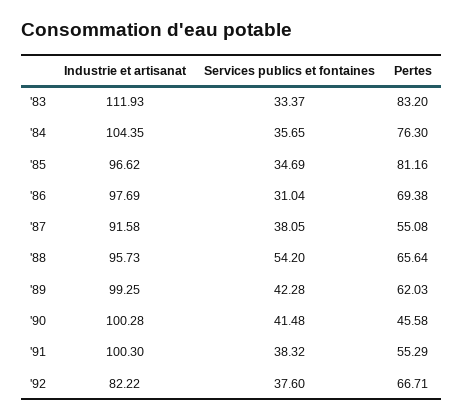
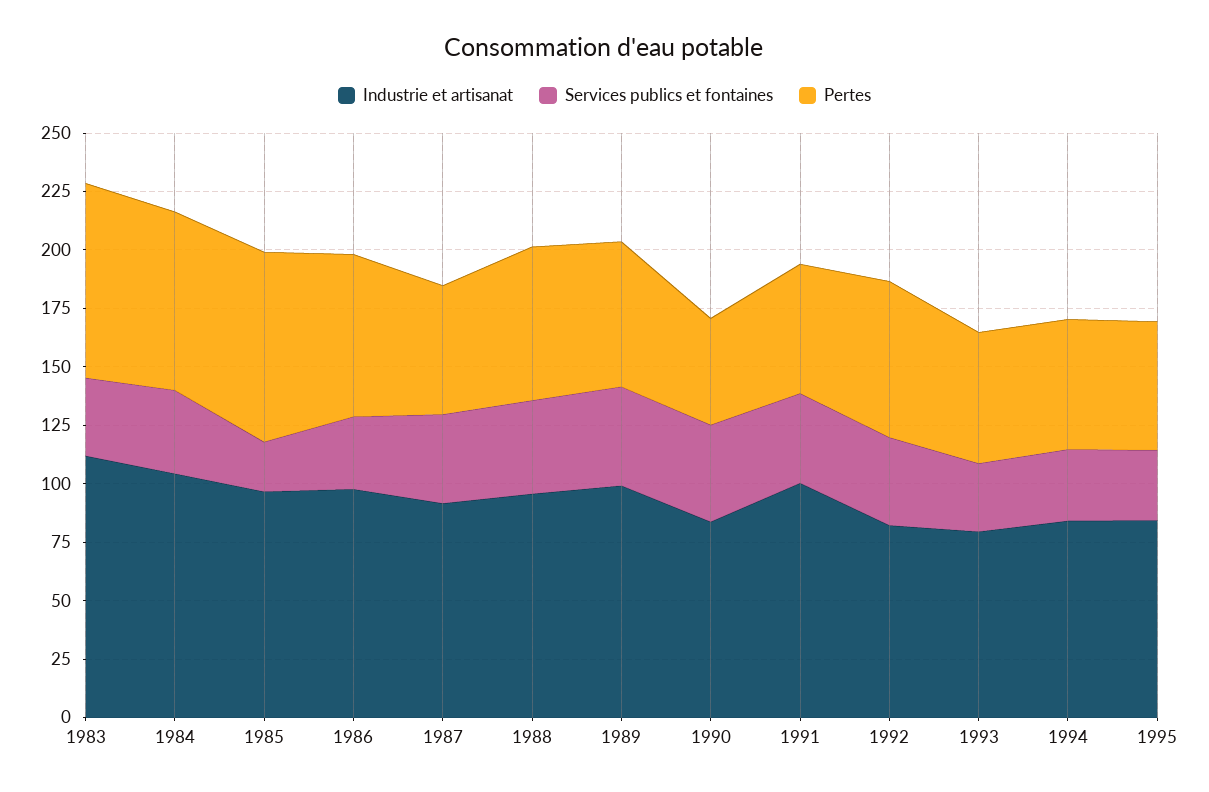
Services publics et fontaines, '85: 34.69 -> 20
Services publics et fontaines, '88: 54.2 -> 40
Industrie et artisanat, '90: 100.28 -> 85
Industrie et artisanat, 1993: none -> 80
Services publics et fontaines, 1993: none -> 30
Pertes, 1993: none -> 55
Industrie et artisanat, 1994: none -> 85
Services publics et fontaines, 1994: none -> 30
Pertes, 1994: none -> 55
Industrie et artisanat, 1995: none -> 85
Services publics et fontaines, 1995: none -> 30
Pertes, 1995: none -> 55

